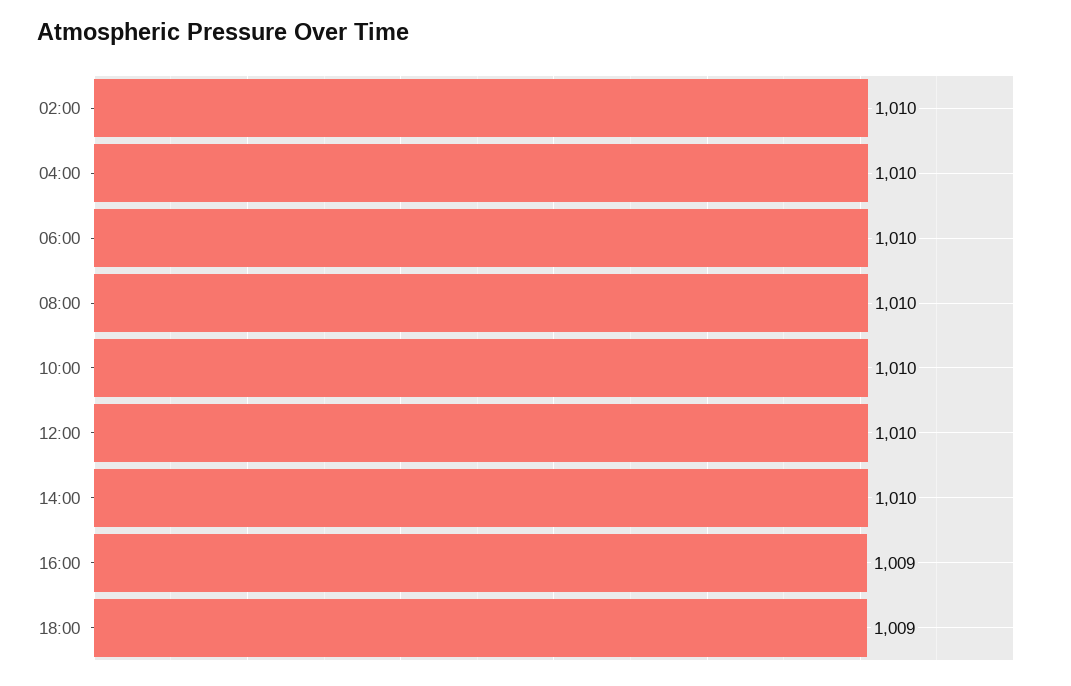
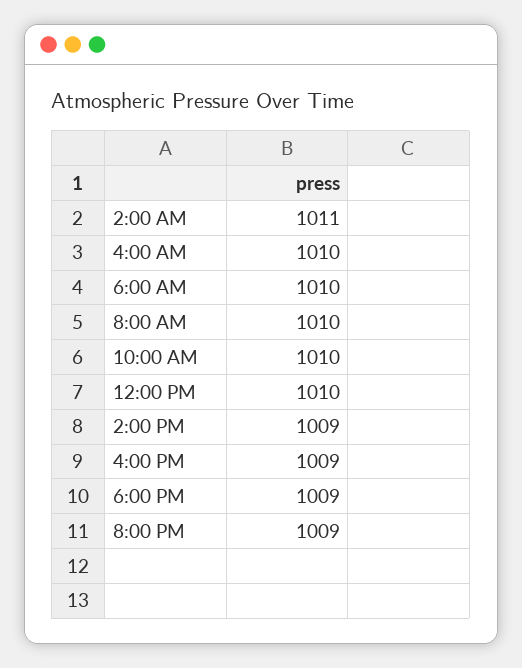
02:00: 1010 -> 1011
14:00: 1010 -> 1009
8:00 PM: none -> 1009

